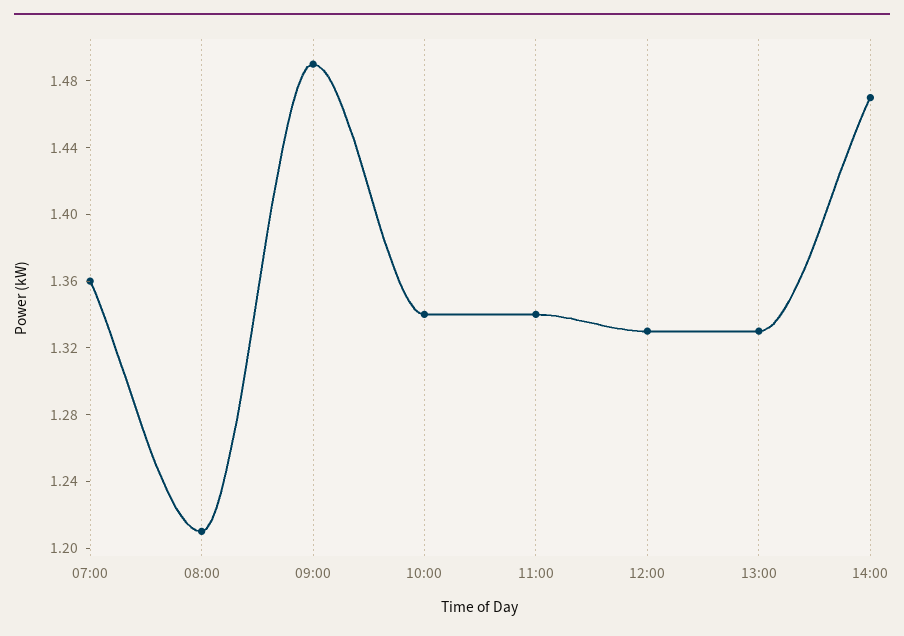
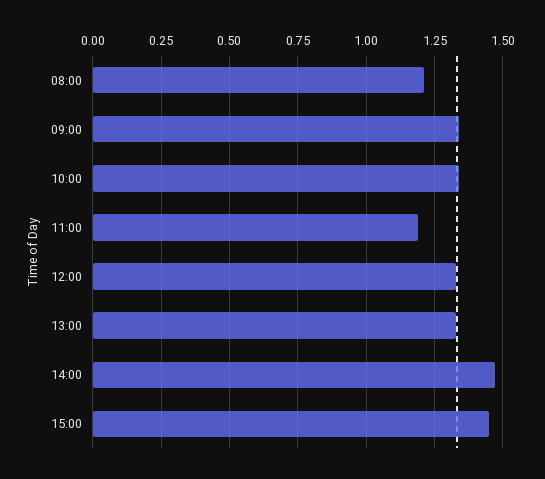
07:00: 1.36 -> none
09:00: 1.49 -> 1.35
11:00: 1.34 -> 1.2
15:00: none -> 1.45

